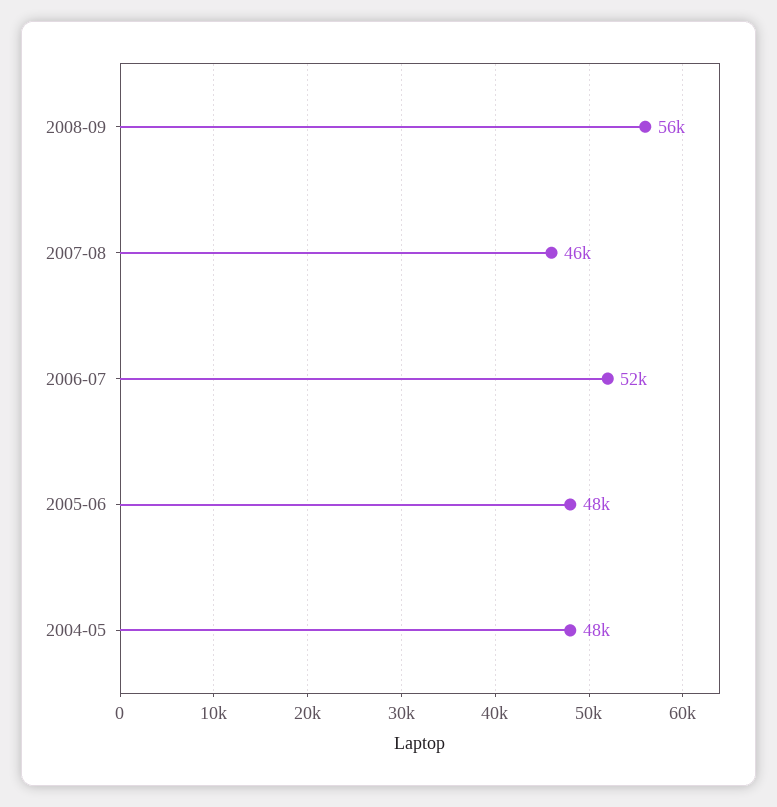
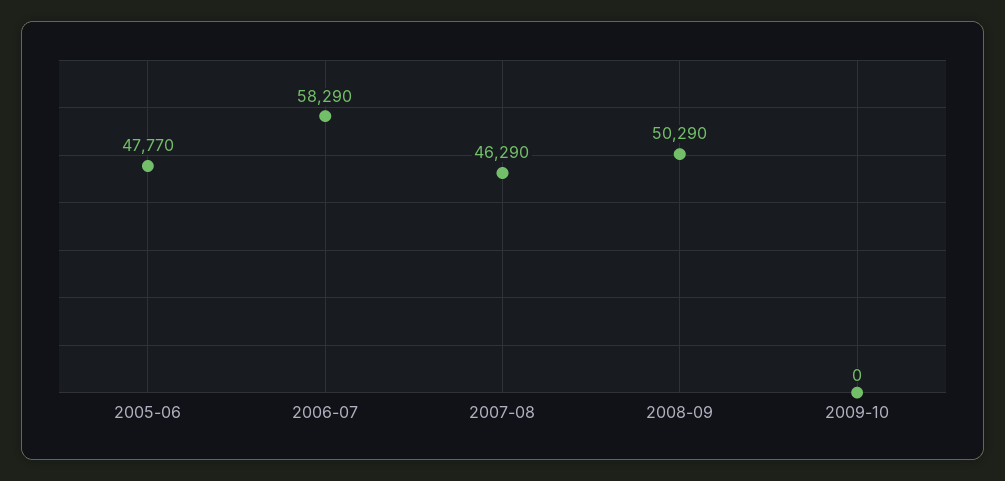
2008-09: 56000 -> 50290
2006-07: 52000 -> 58290
2004-05: 48000 -> none
2009-10: none -> 0

